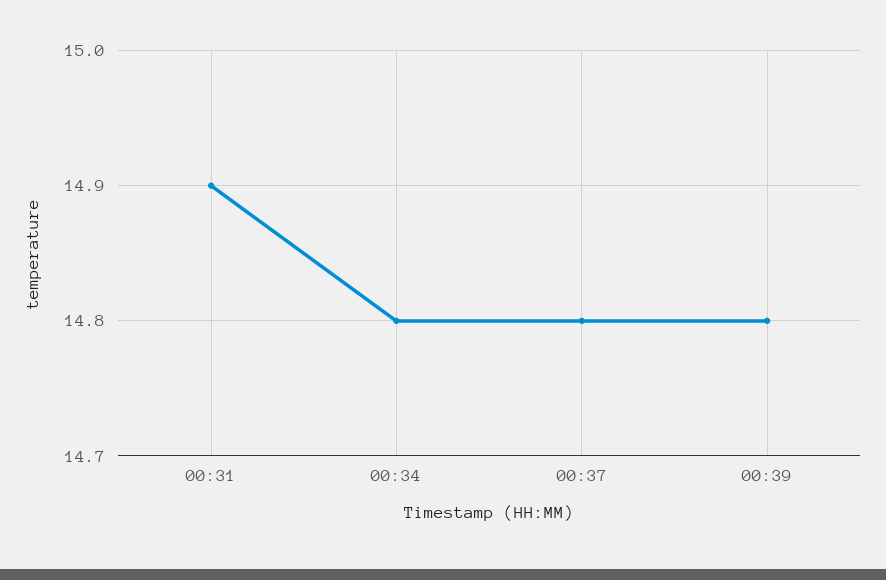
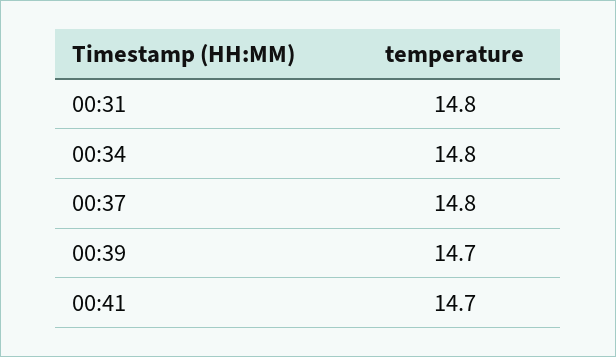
00:31: 14.9 -> 14.8
00:39: 14.8 -> 14.7
00:41: none -> 14.7

